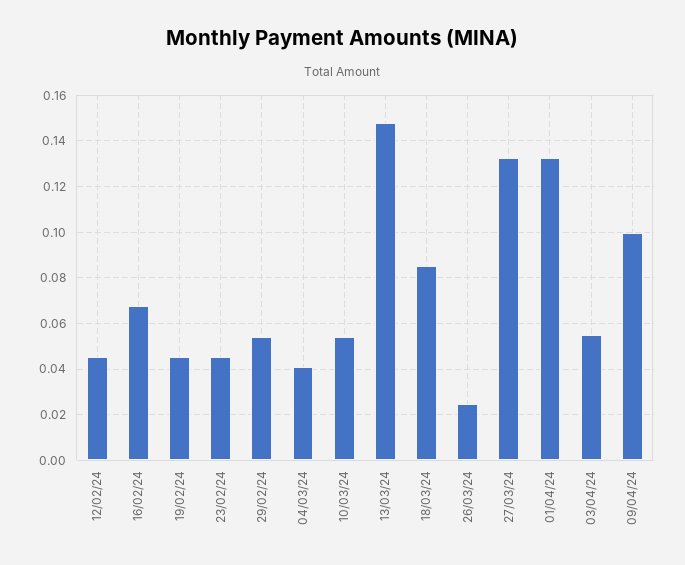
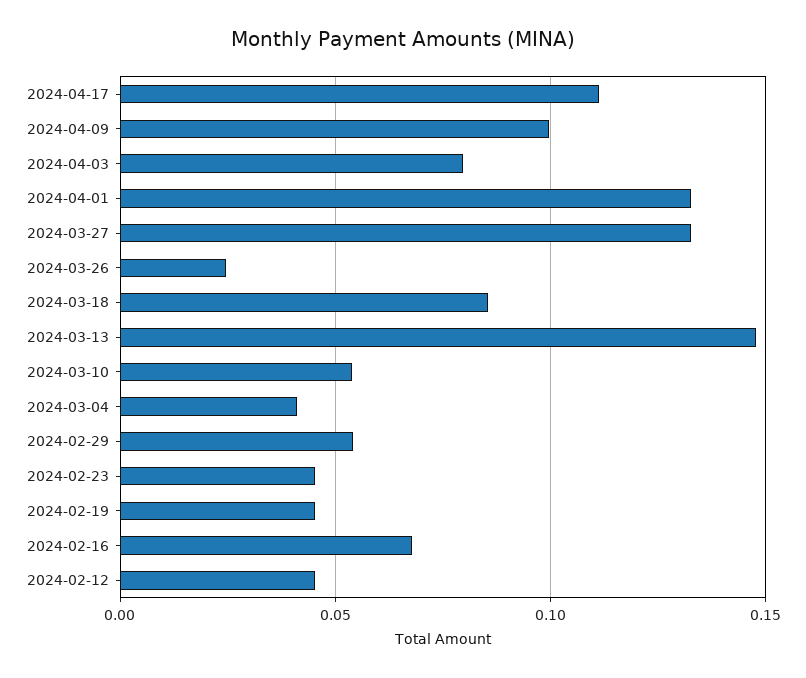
03/04/24: 0.055 -> 0.08
2024-04-17: none -> 0.11

